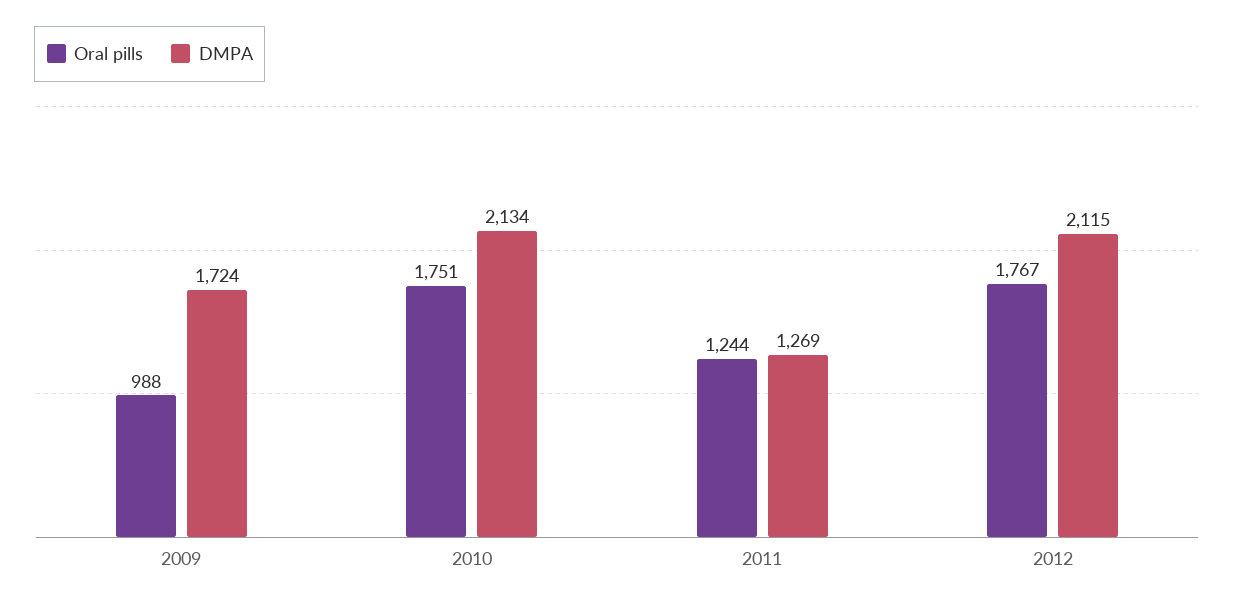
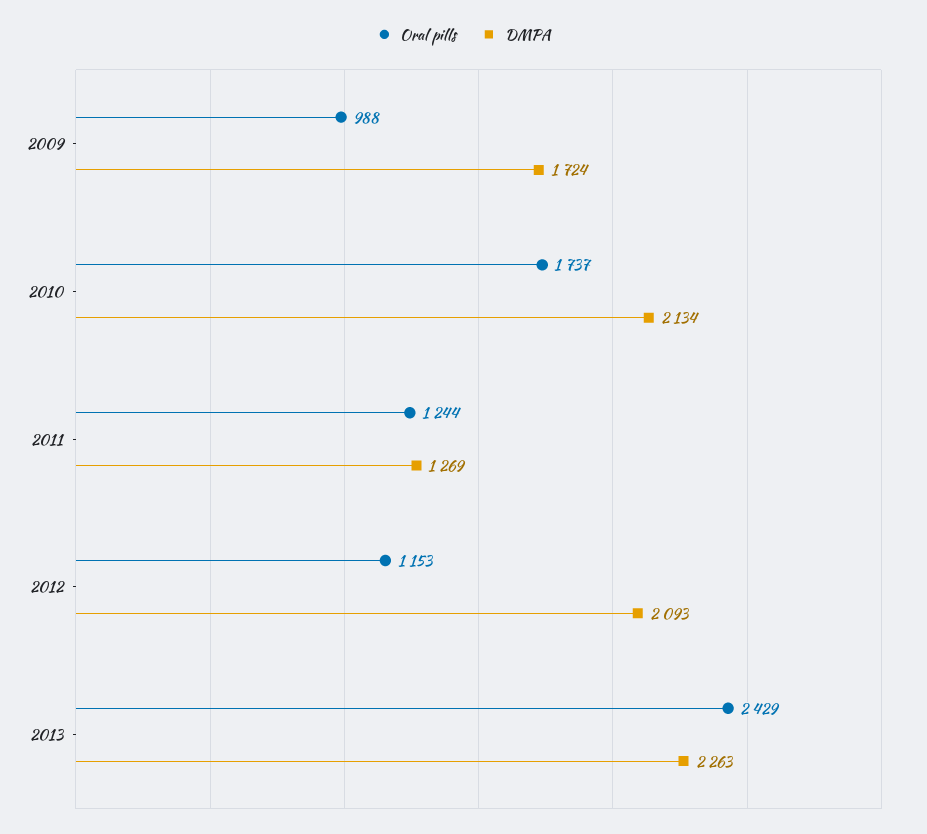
Oral pills, 2010: 1751 -> 1737
Oral pills, 2012: 1767 -> 1153
DMPA, 2012: 2115 -> 2093
Oral pills, 2013: none -> 2429
DMPA, 2013: none -> 2263

